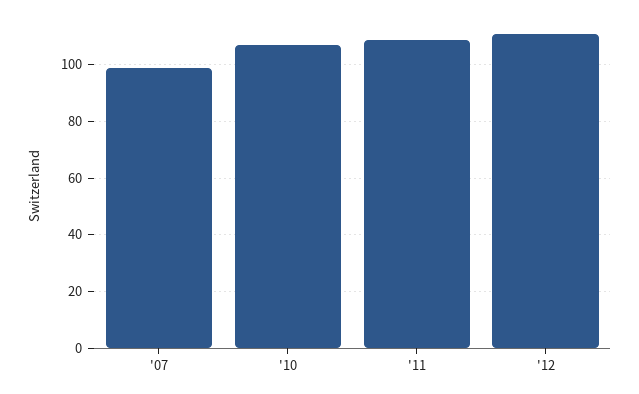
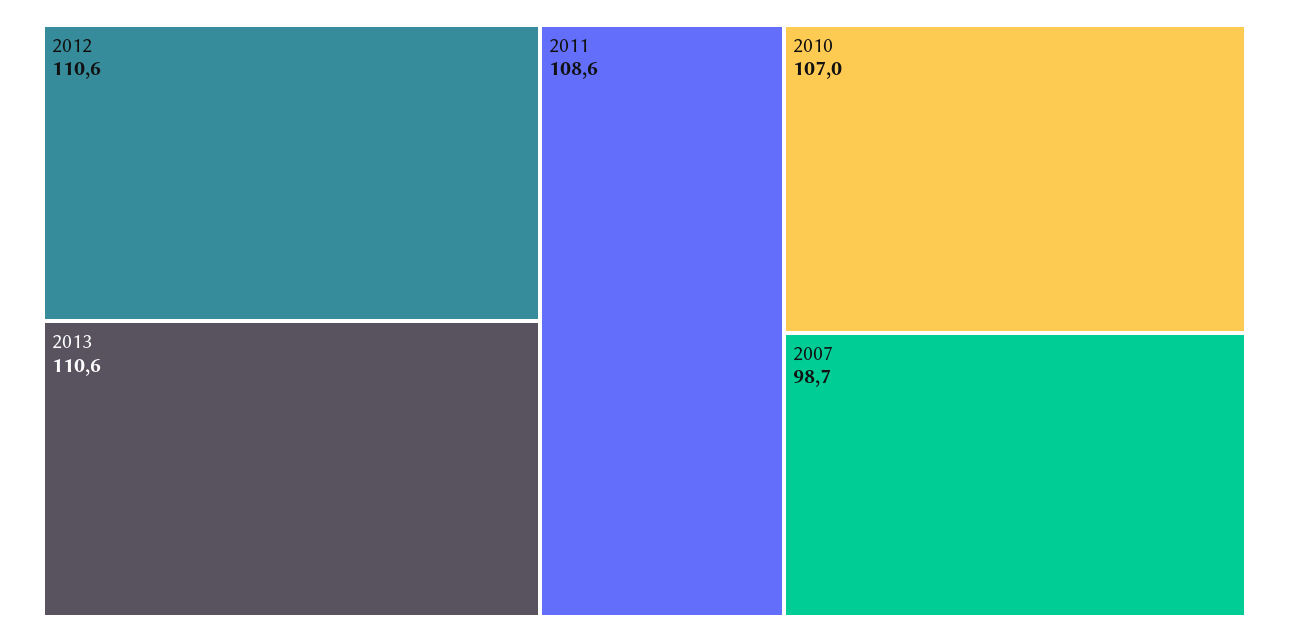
2013: none -> 110.6

